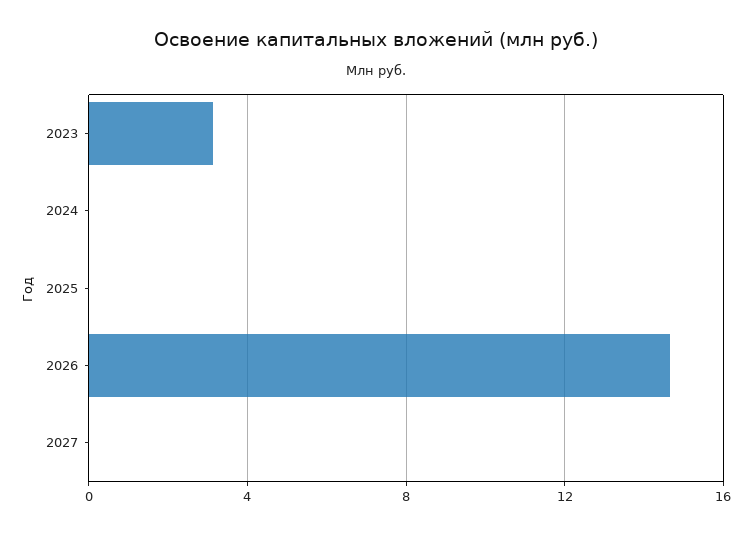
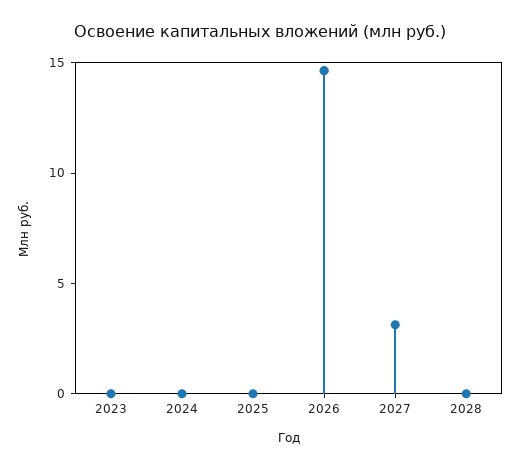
2023: 3 -> 0
2027: 0 -> 3
2028: none -> 0

